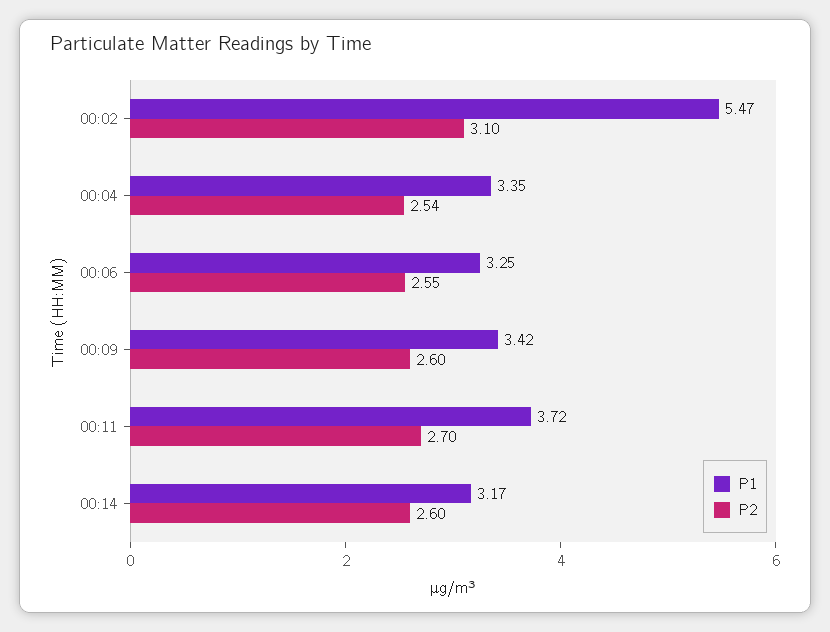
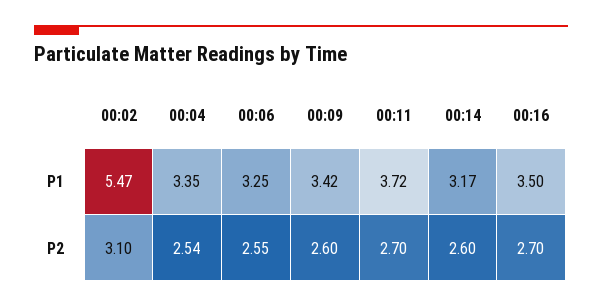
P1, 00:16: none -> 3.5
P2, 00:16: none -> 2.7

